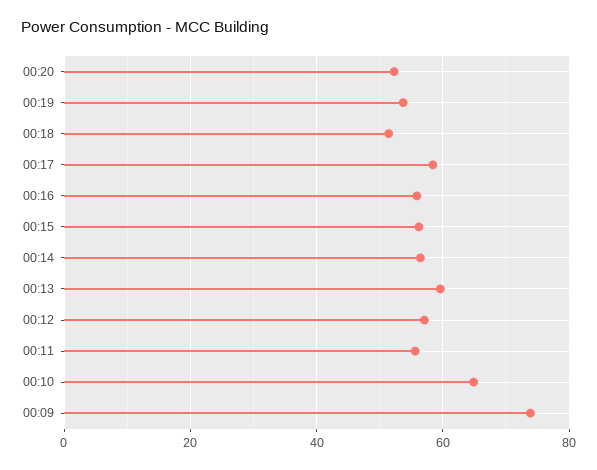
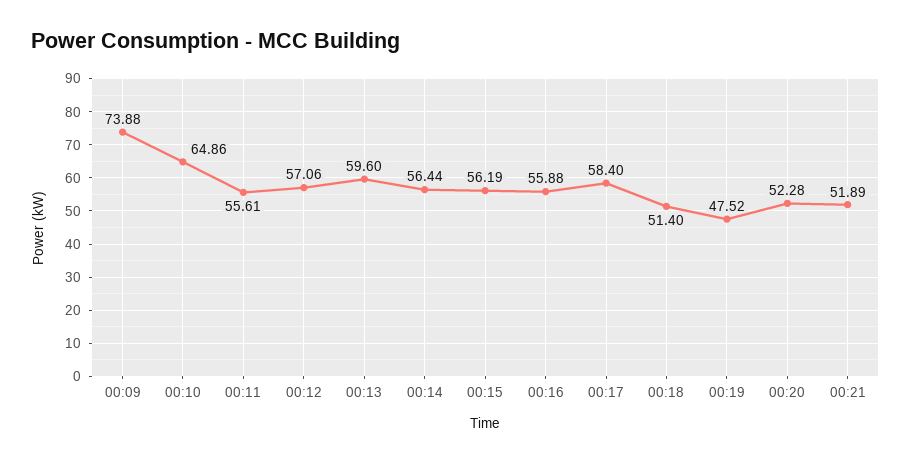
00:19: 54 -> 47.52
00:21: none -> 51.89

